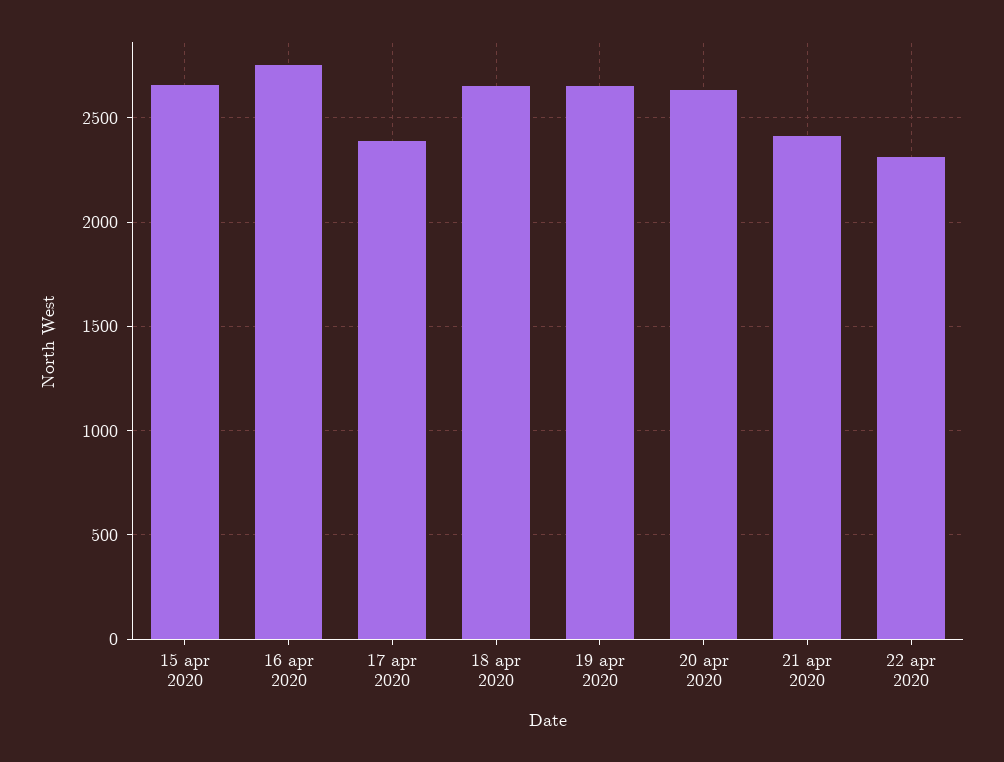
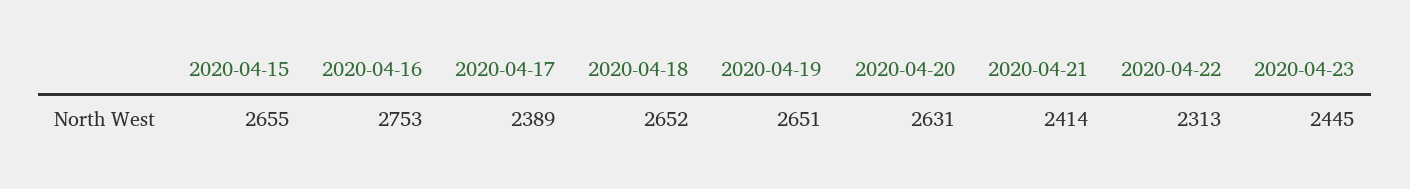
2020-04-23: none -> 2445

